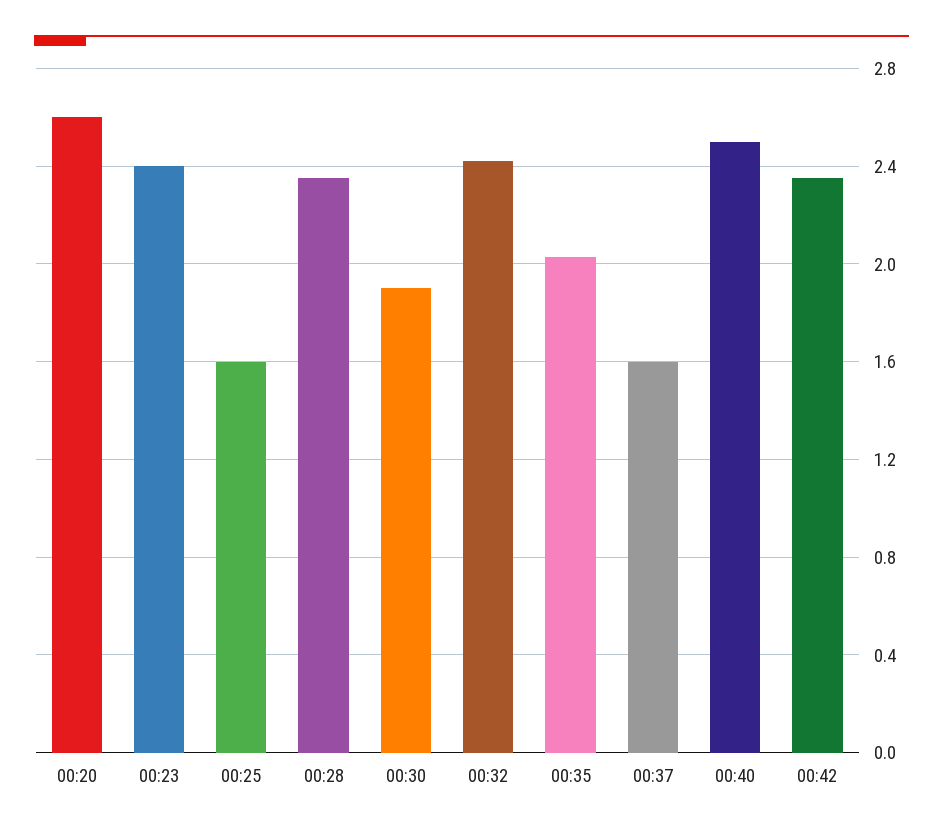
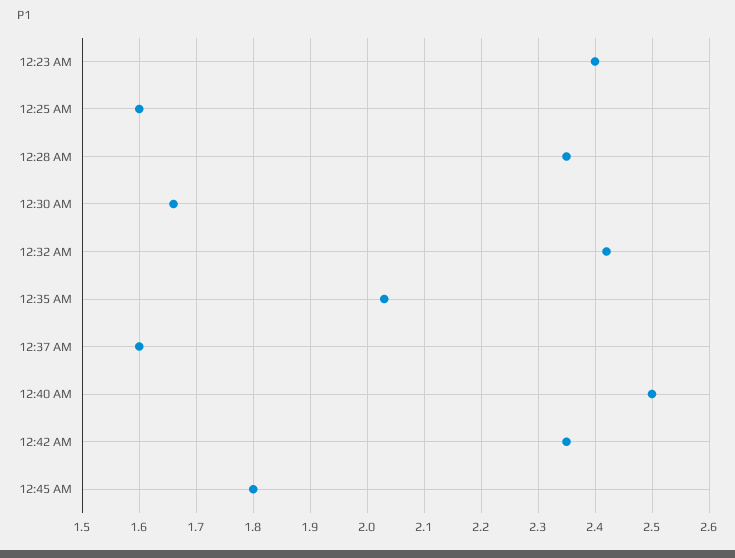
00:20: 2.6 -> none
00:30: 1.9 -> 1.65
12:45 AM: none -> 1.8

